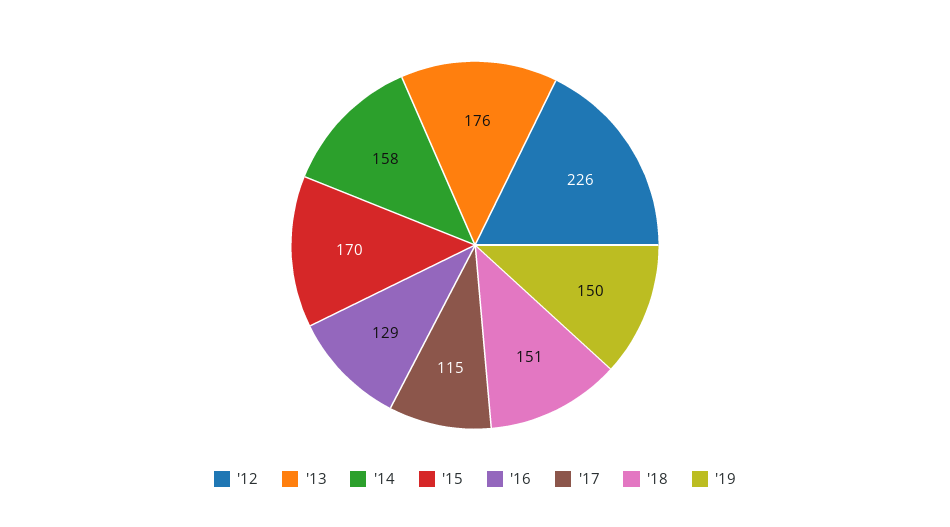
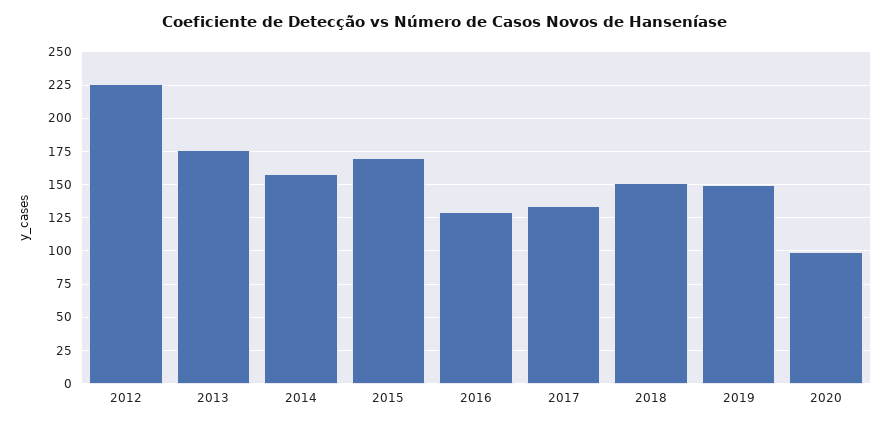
'17: 115 -> 135
2020: none -> 100

